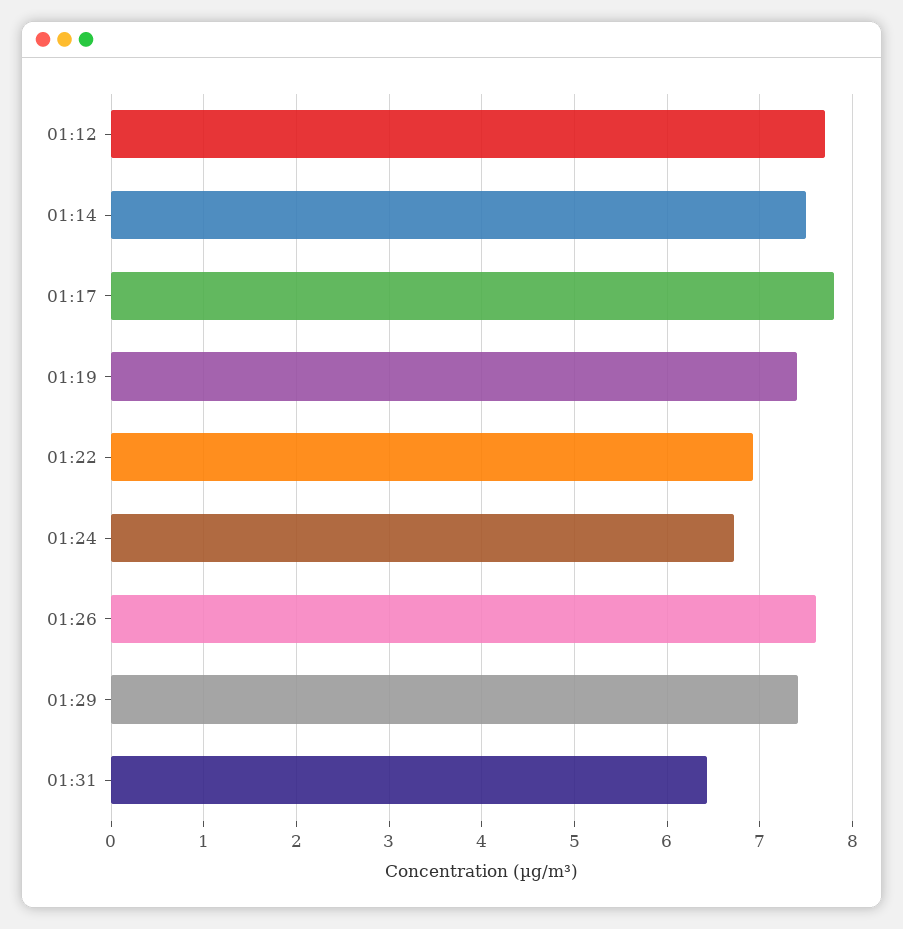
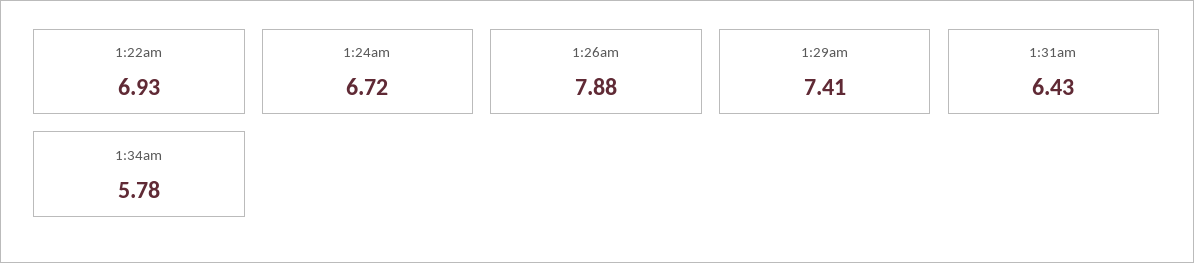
01:12: 7.7 -> none
01:14: 7.5 -> none
01:17: 7.8 -> none
01:19: 7.4 -> none
01:26: 7.6 -> 7.88
1:34am: none -> 5.78

